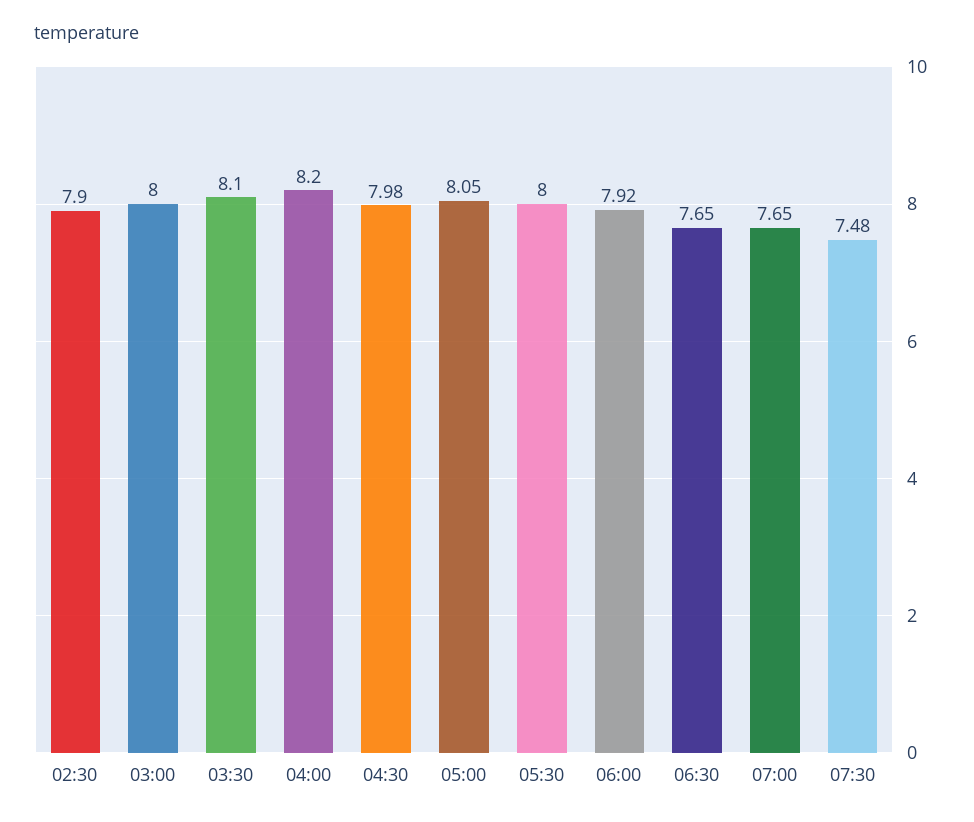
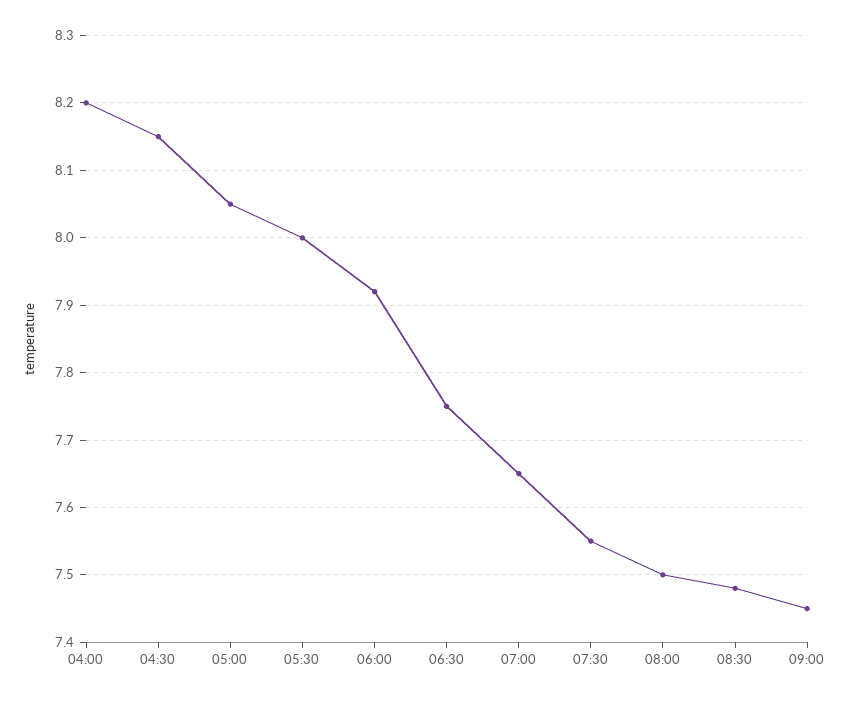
02:30: 7.9 -> none
03:00: 8 -> none
03:30: 8.1 -> none
04:30: 7.98 -> 8.15
06:30: 7.65 -> 7.75
07:30: 7.48 -> 7.55
08:00: none -> 7.5
08:30: none -> 7.48
09:00: none -> 7.45

